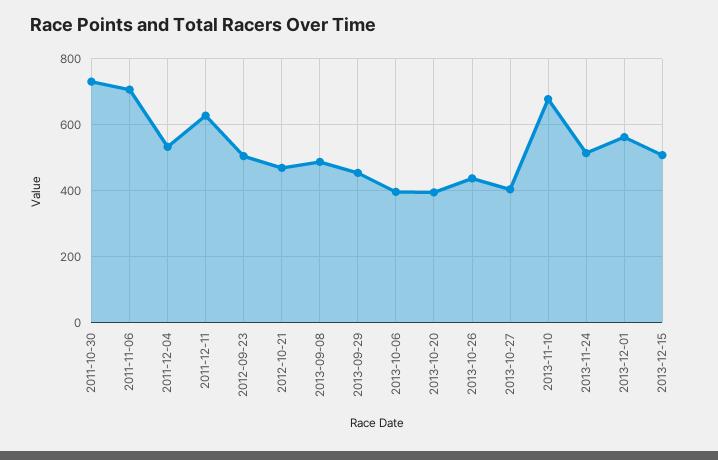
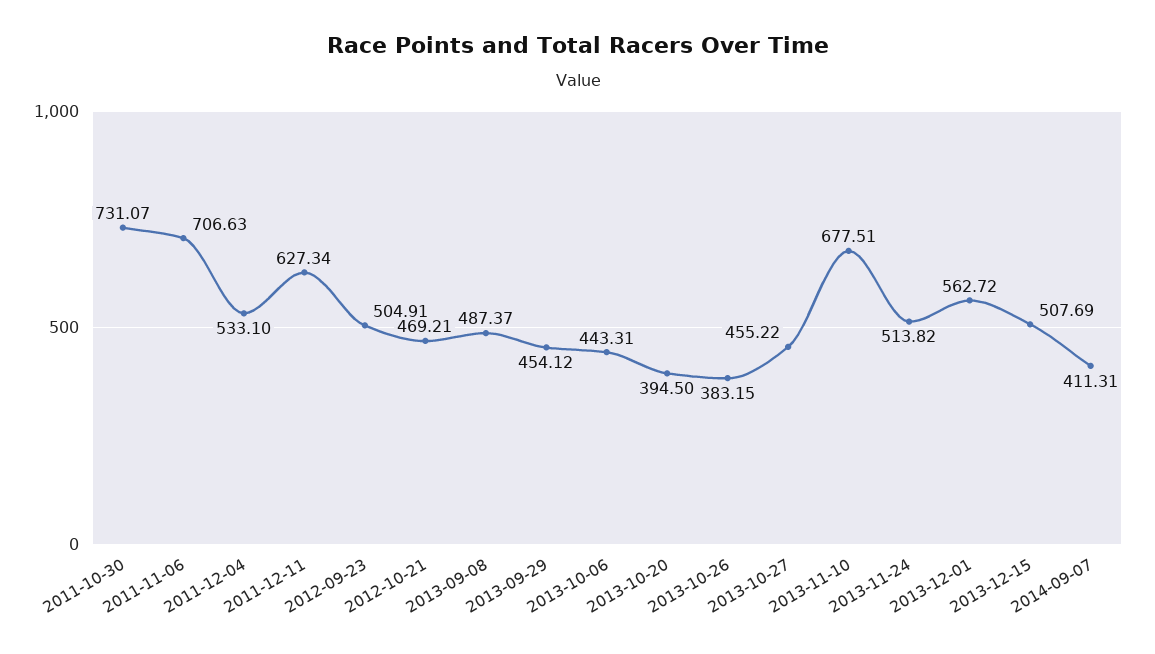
2013-10-06: 400 -> 443.31
2013-10-26: 440 -> 383.15
2013-10-27: 400 -> 455.22
2014-09-07: none -> 411.31

